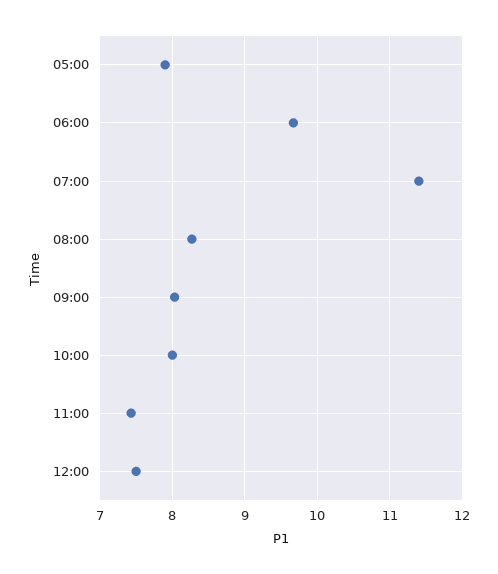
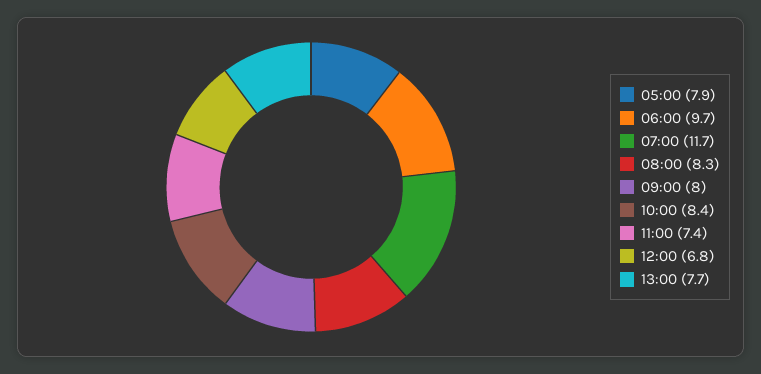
07:00: 11.4 -> 11.7
10:00: 8 -> 8.4
12:00: 7.5 -> 6.8
13:00: none -> 7.7

